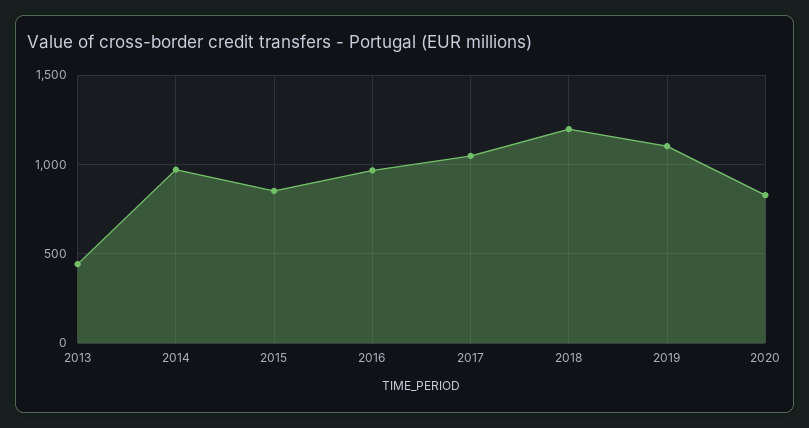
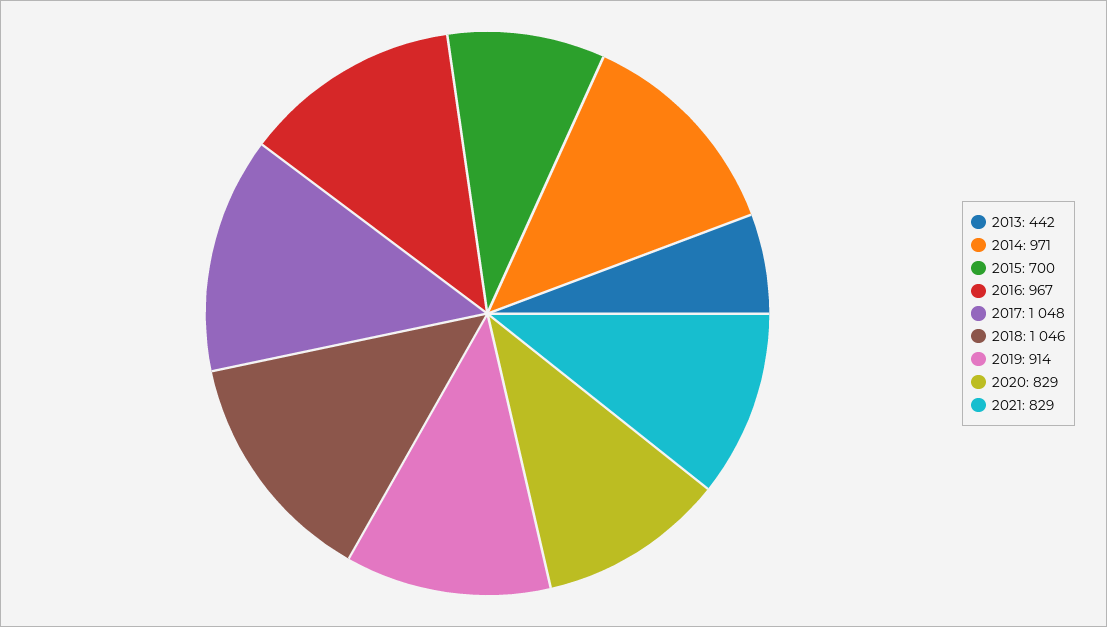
2015: 850 -> 700
2018: 1200 -> 1046
2019: 1100 -> 914
2021: none -> 829

